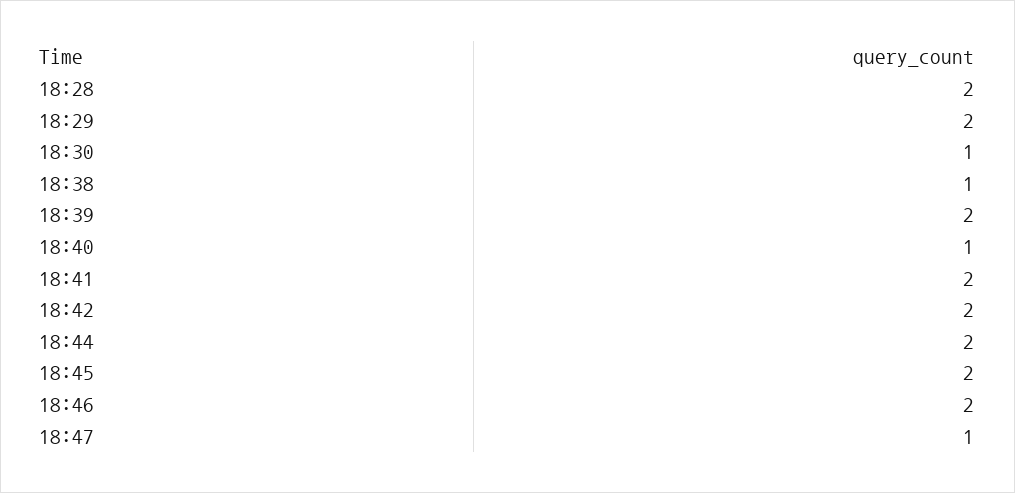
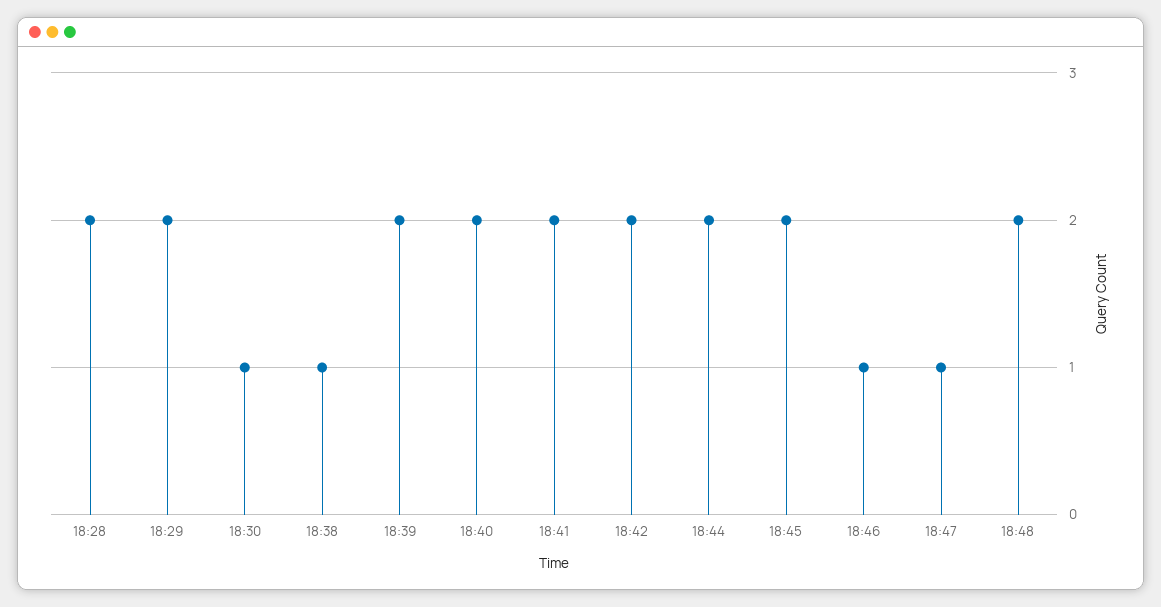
18:40: 1 -> 2
18:46: 2 -> 1
18:48: none -> 2

